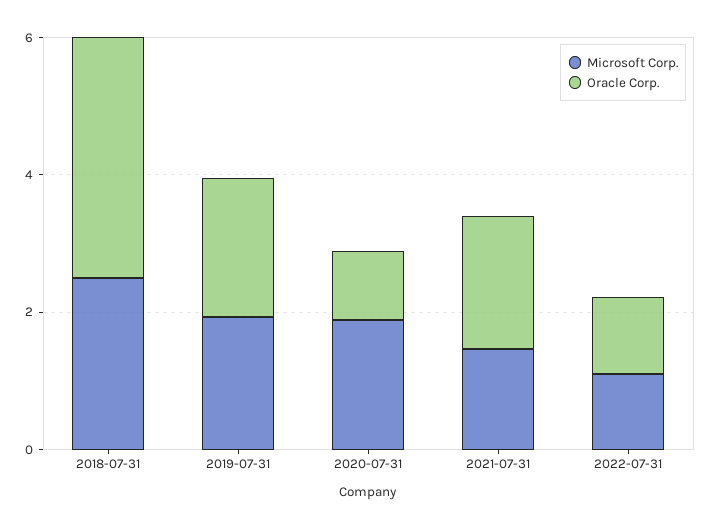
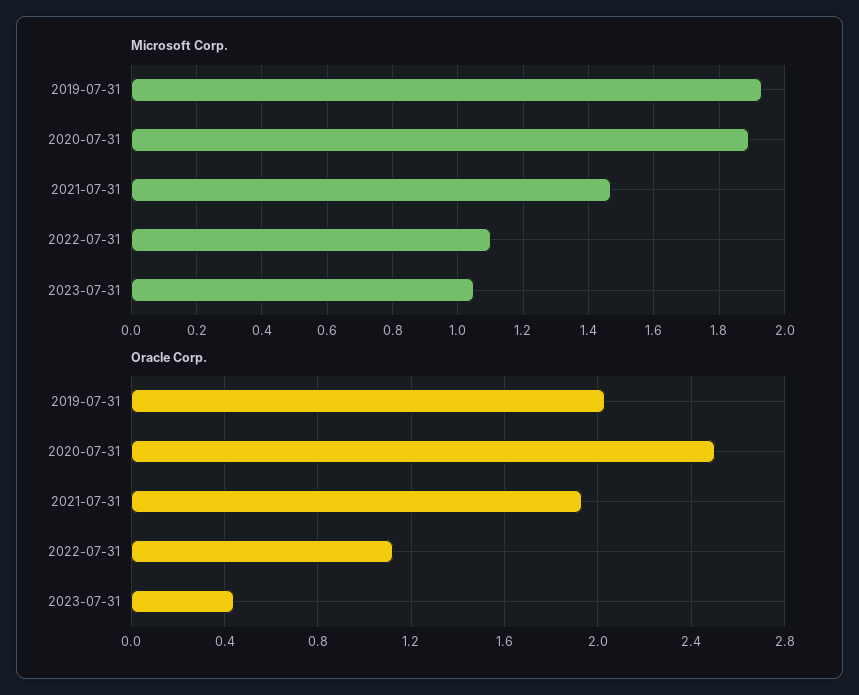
Microsoft Corp., 2018-07-31: 2.5 -> none
Oracle Corp., 2018-07-31: 3.5 -> none
Oracle Corp., 2020-07-31: 1 -> 2.5
Microsoft Corp., 2023-07-31: none -> 1.05
Oracle Corp., 2023-07-31: none -> 0.45

